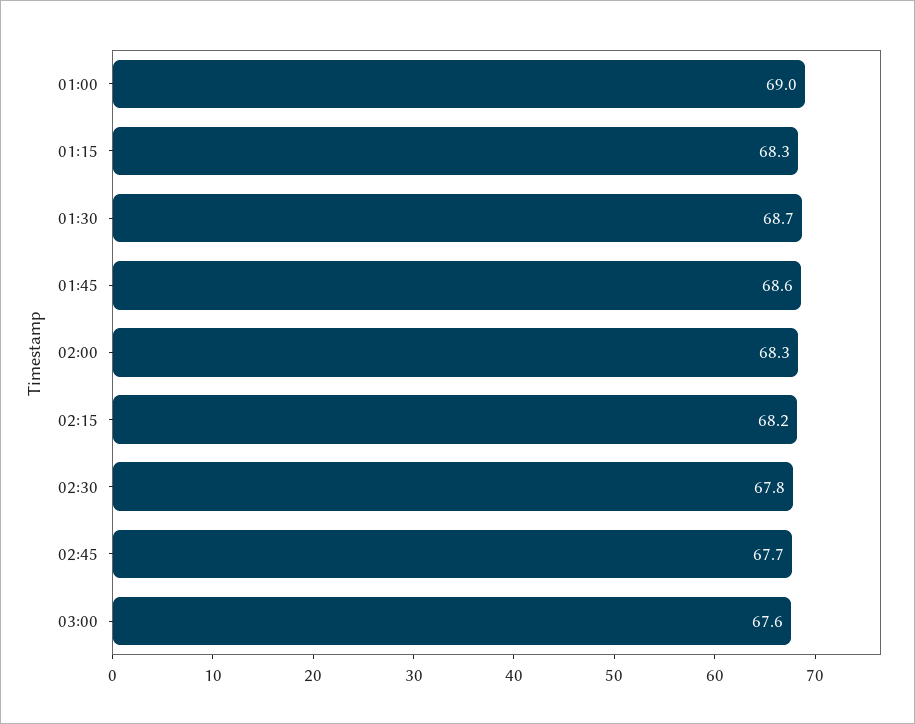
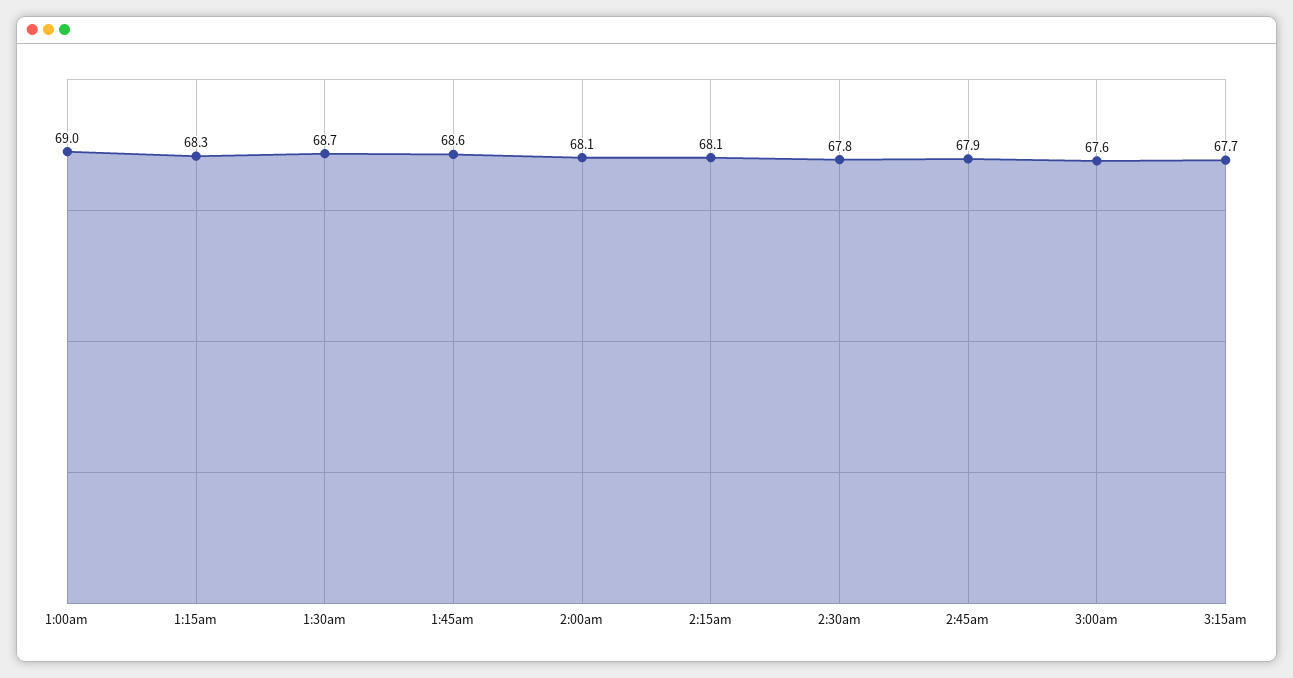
02:00: 68.3 -> 68.1
02:15: 68.2 -> 68.1
02:45: 67.7 -> 67.9
3:15am: none -> 67.7

